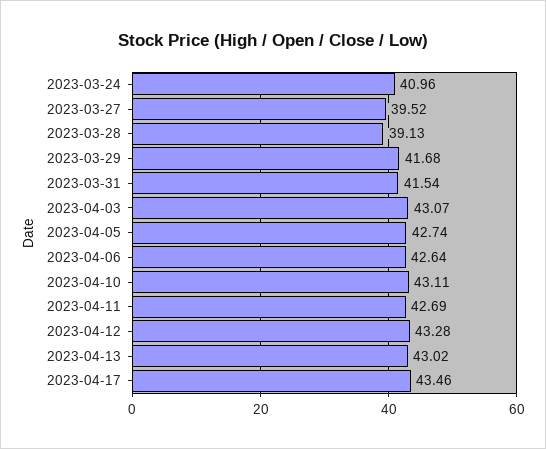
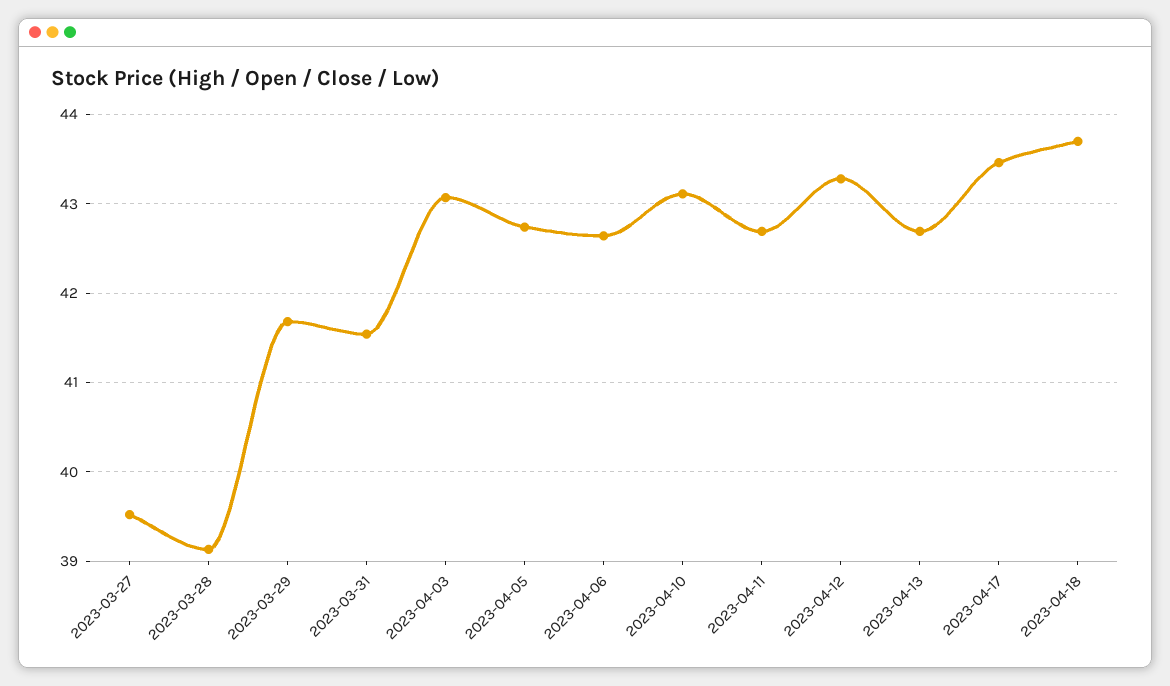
2023-03-24: 40.96 -> none
2023-04-13: 43.02 -> 42.7
2023-04-18: none -> 43.7

